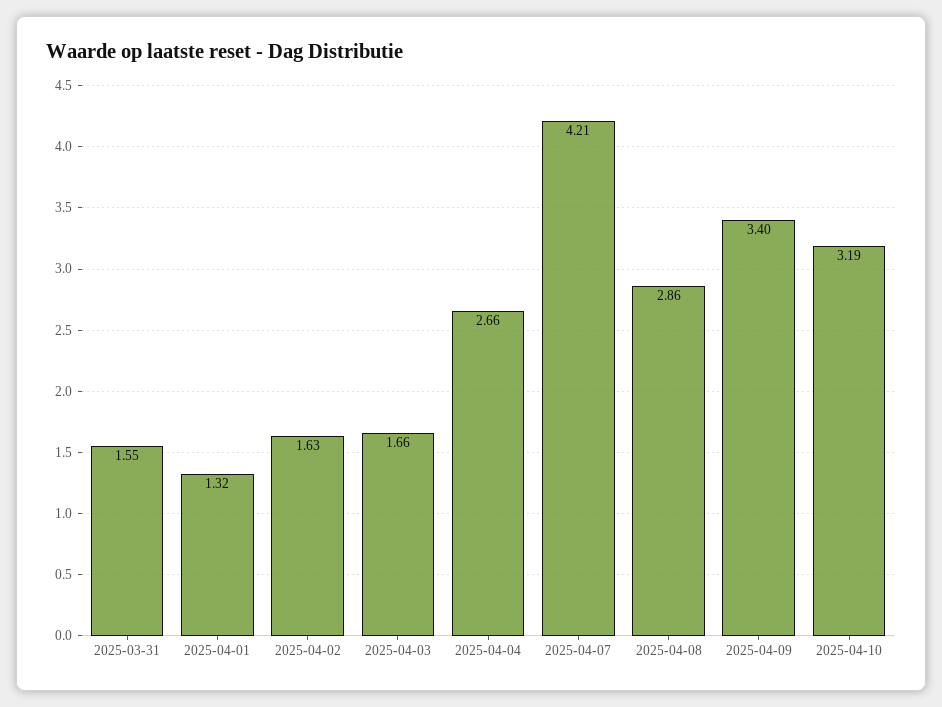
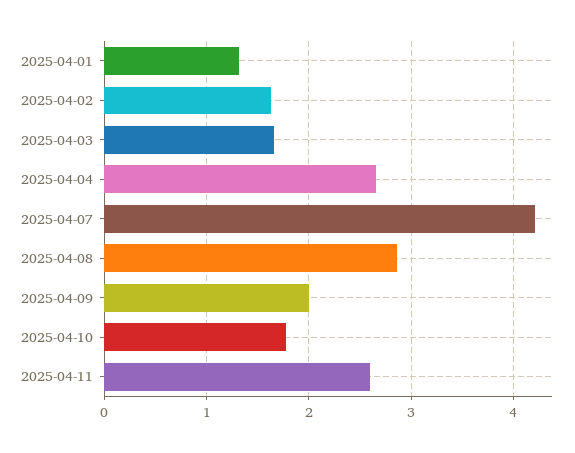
2025-03-31: 1.55 -> none
2025-04-09: 3.4 -> 2
2025-04-10: 3.19 -> 1.8
2025-04-11: none -> 2.6

